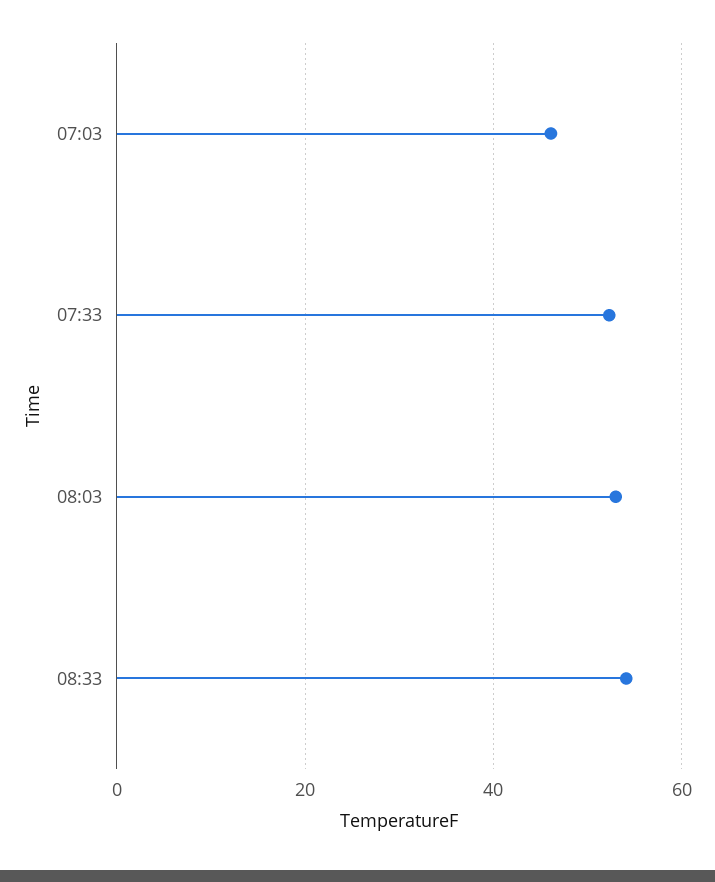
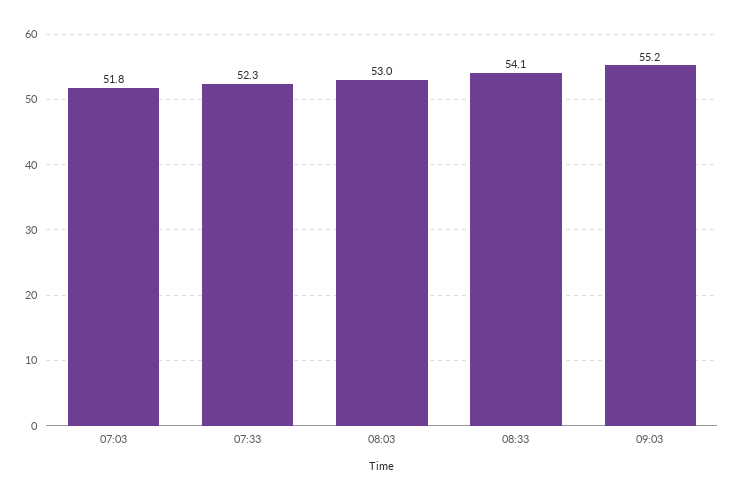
07:03: 46 -> 51.8
09:03: none -> 55.2

